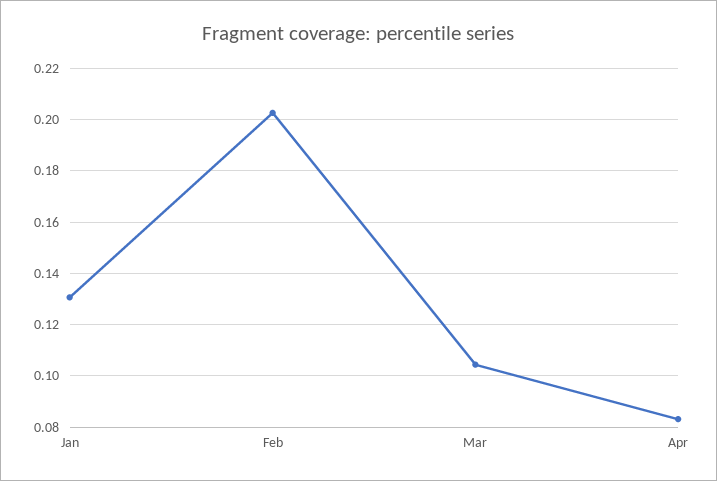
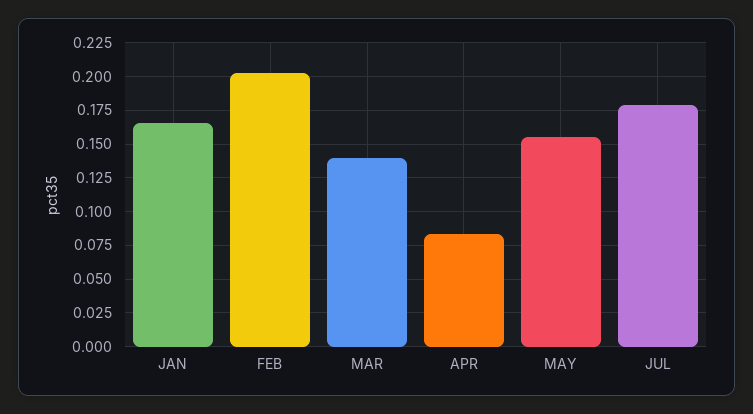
Jan: 0.13 -> 0.165
Mar: 0.105 -> 0.14
MAY: none -> 0.155
JUL: none -> 0.18

